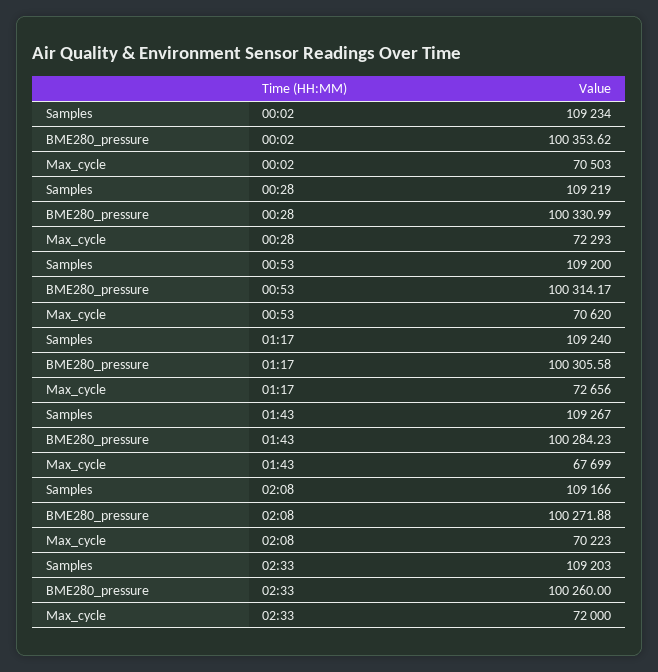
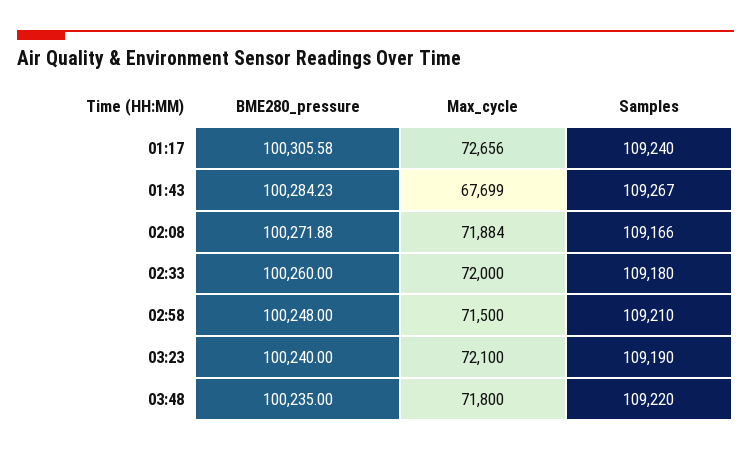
Samples, 00:02: 109234 -> none
BME280_pressure, 00:02: 100353.62 -> none
Max_cycle, 00:02: 70503 -> none
Samples, 00:28: 109219 -> none
BME280_pressure, 00:28: 100330.99 -> none
Max_cycle, 00:28: 72293 -> none
Samples, 00:53: 109200 -> none
BME280_pressure, 00:53: 100314.17 -> none
Max_cycle, 00:53: 70620 -> none
Max_cycle, 02:08: 70223 -> 71884
Samples, 02:33: 109203 -> 109180
BME280_pressure, 02:58: none -> 100248
Max_cycle, 02:58: none -> 71500
Samples, 02:58: none -> 109210
BME280_pressure, 03:23: none -> 100240
Max_cycle, 03:23: none -> 72100
Samples, 03:23: none -> 109190
BME280_pressure, 03:48: none -> 100235
Max_cycle, 03:48: none -> 71800
Samples, 03:48: none -> 109220

